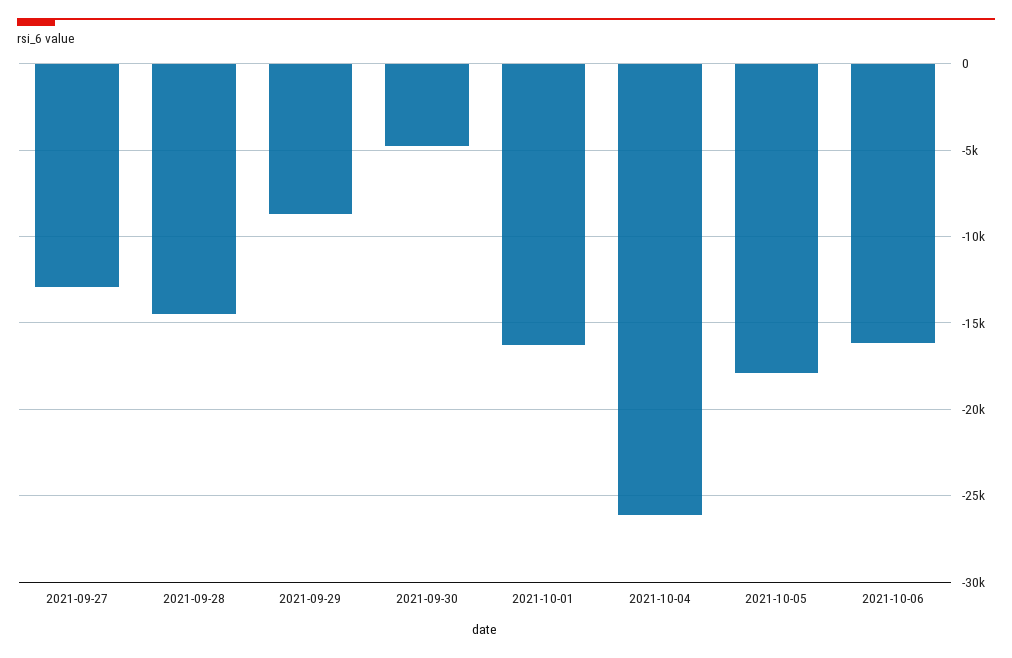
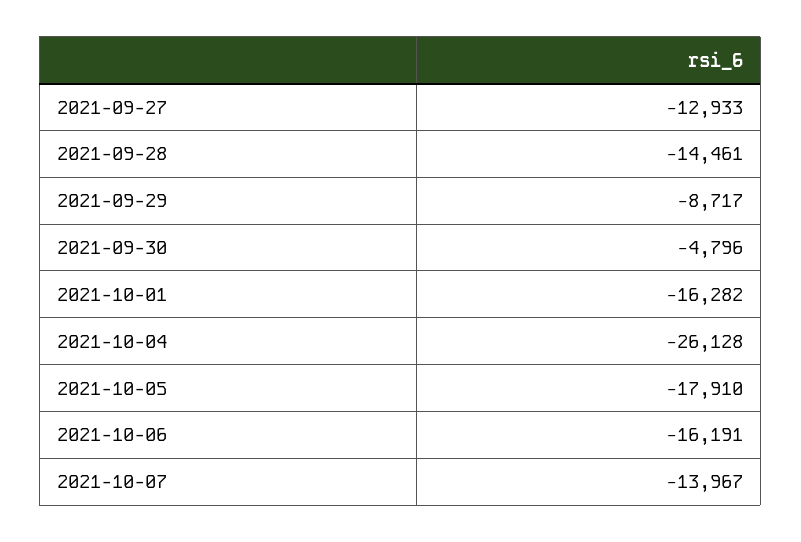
2021-10-07: none -> -13967

